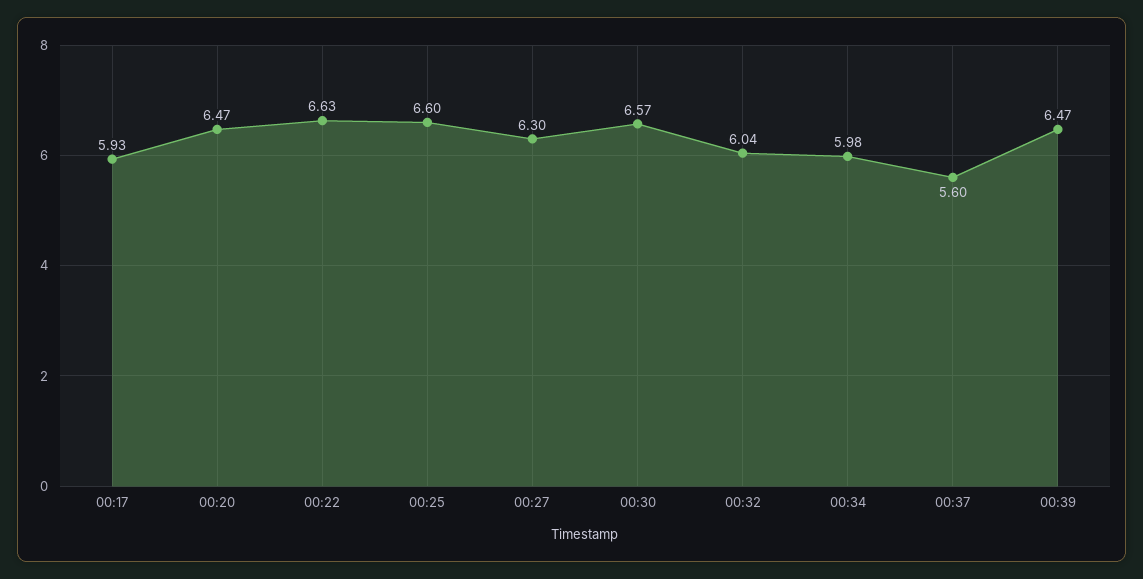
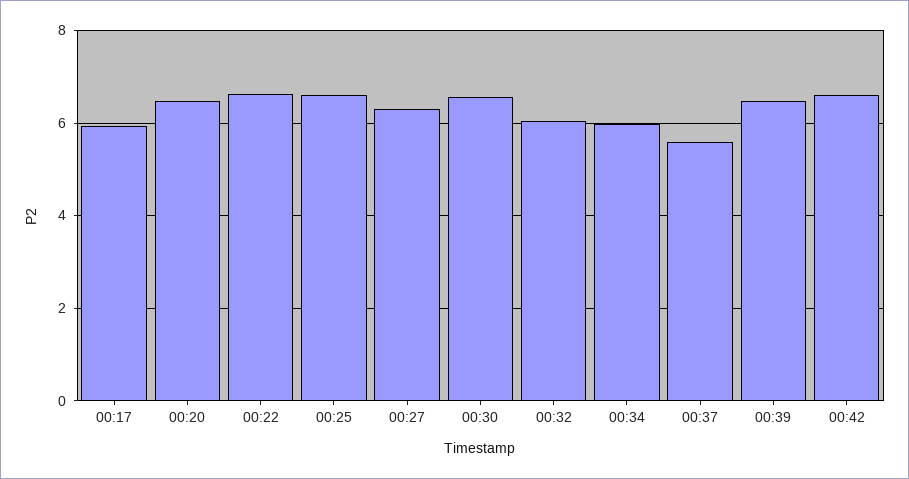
00:42: none -> 6.6

